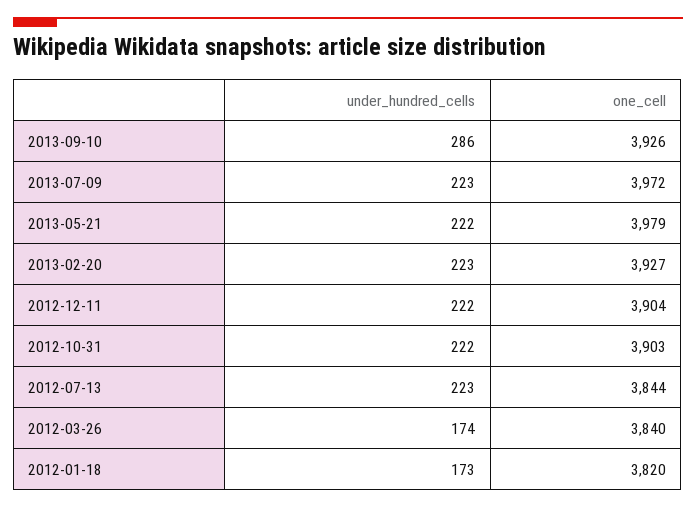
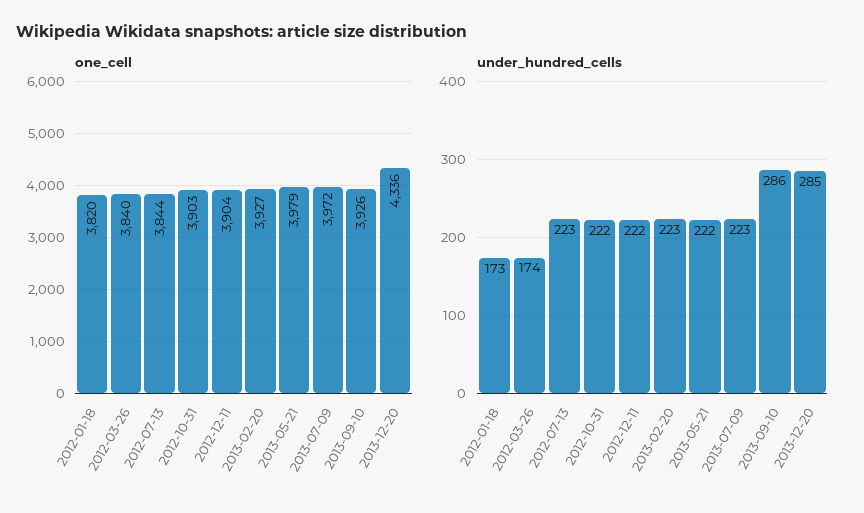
one_cell, 2013-12-20: none -> 4336
under_hundred_cells, 2013-12-20: none -> 285

